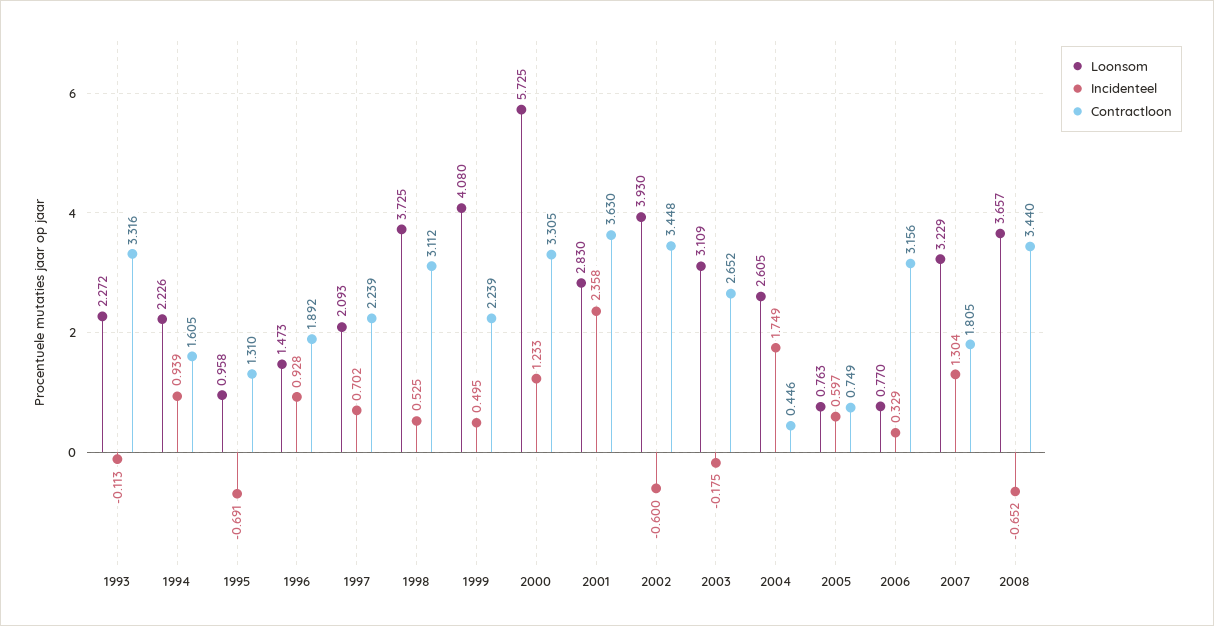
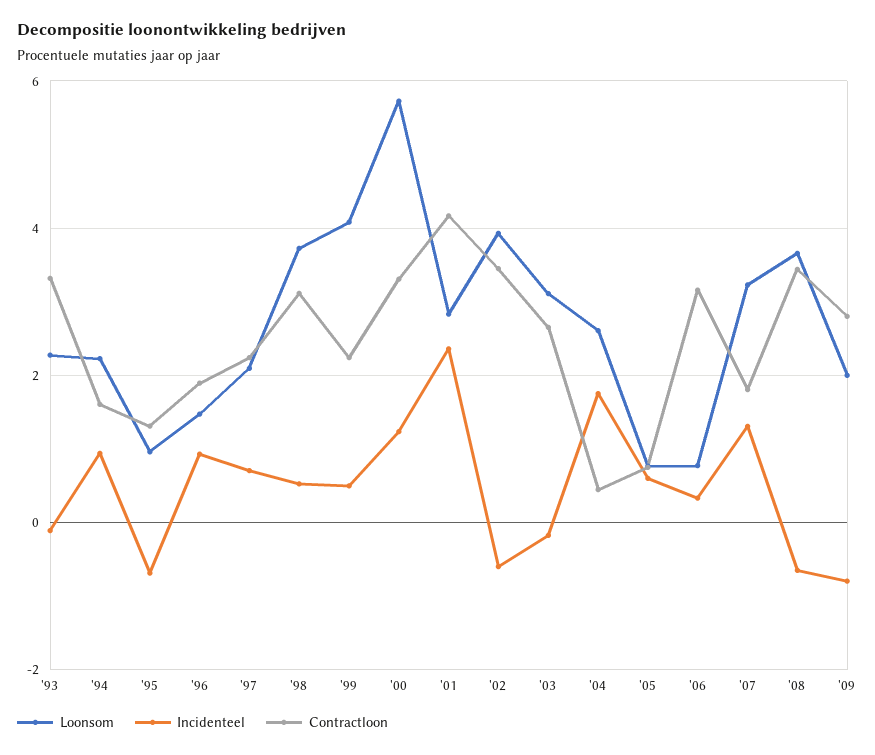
Contractloon, 2001: 3.63 -> 4.2
Loonsom, '09: none -> 2
Incidenteel, '09: none -> -0.8
Contractloon, '09: none -> 2.8

